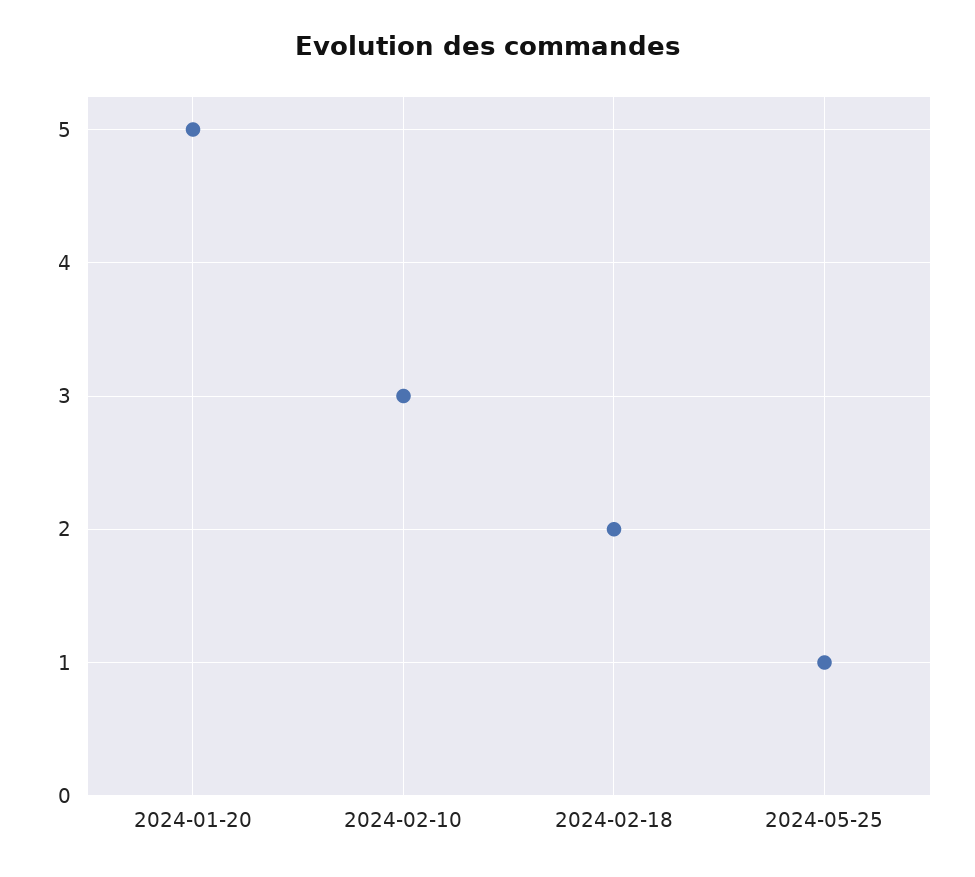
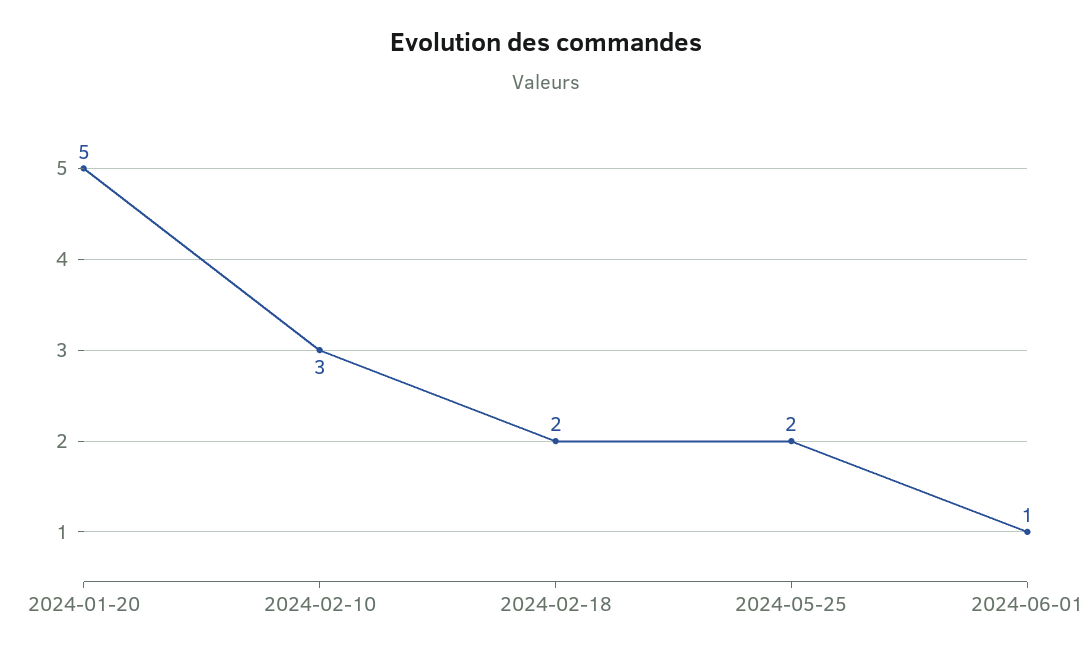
2024-05-25: 1 -> 2
2024-06-01: none -> 1

